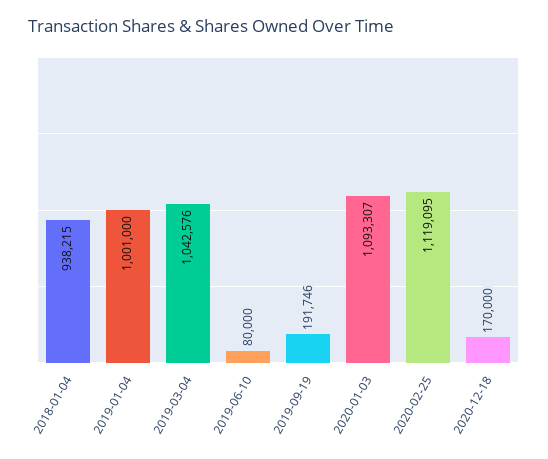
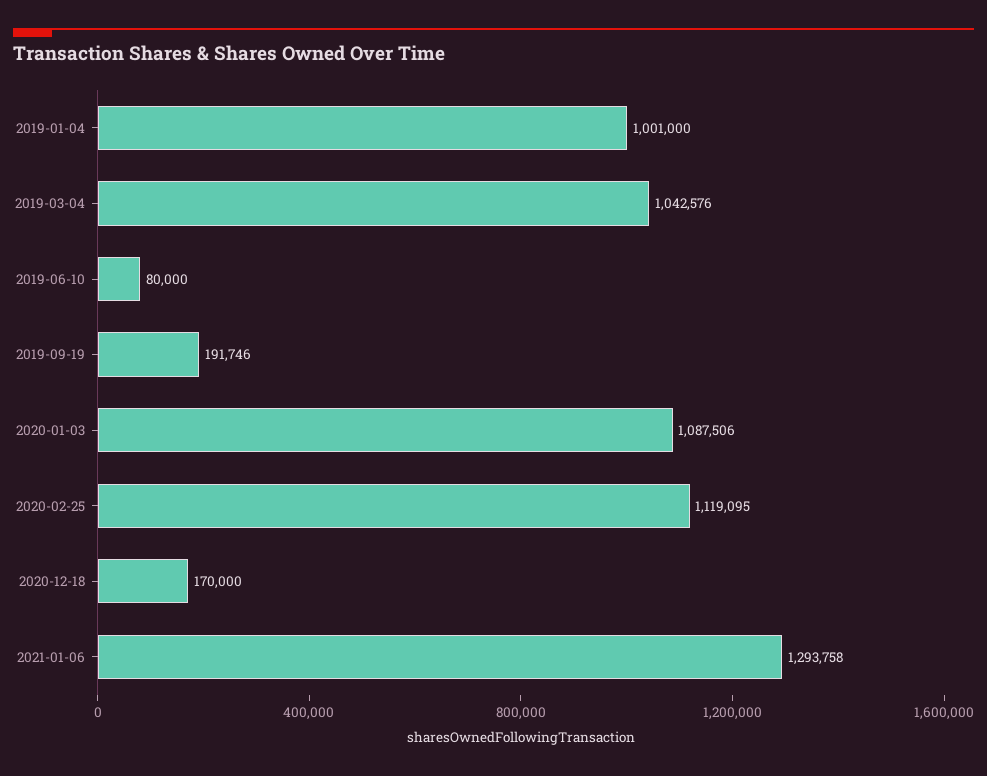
2018-01-04: 938215 -> none
2020-01-03: 1093307 -> 1087506
2021-01-06: none -> 1293758

